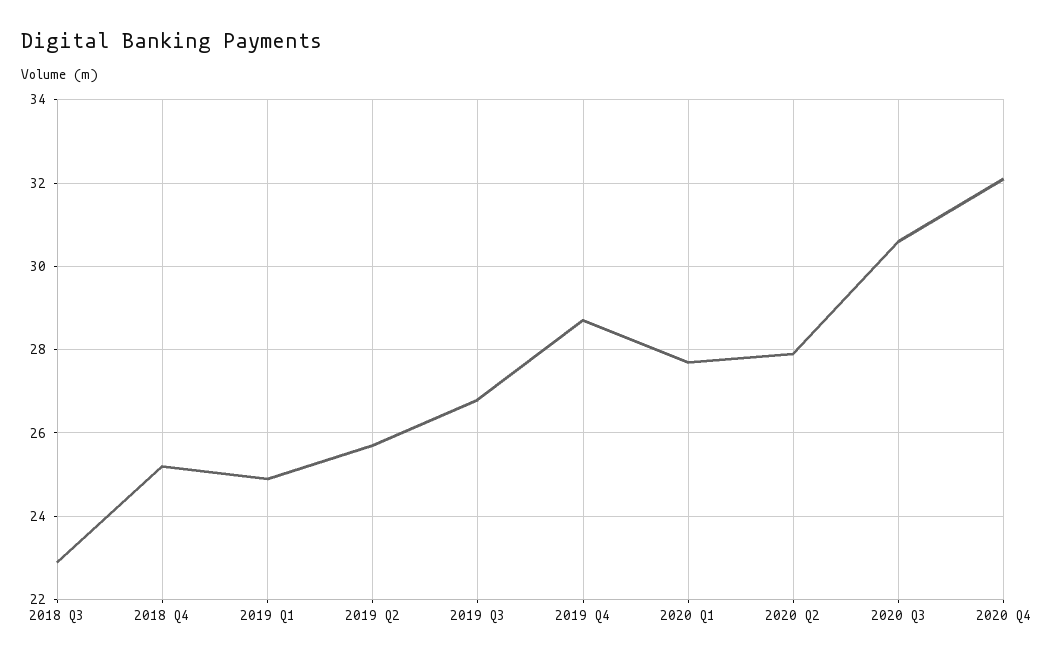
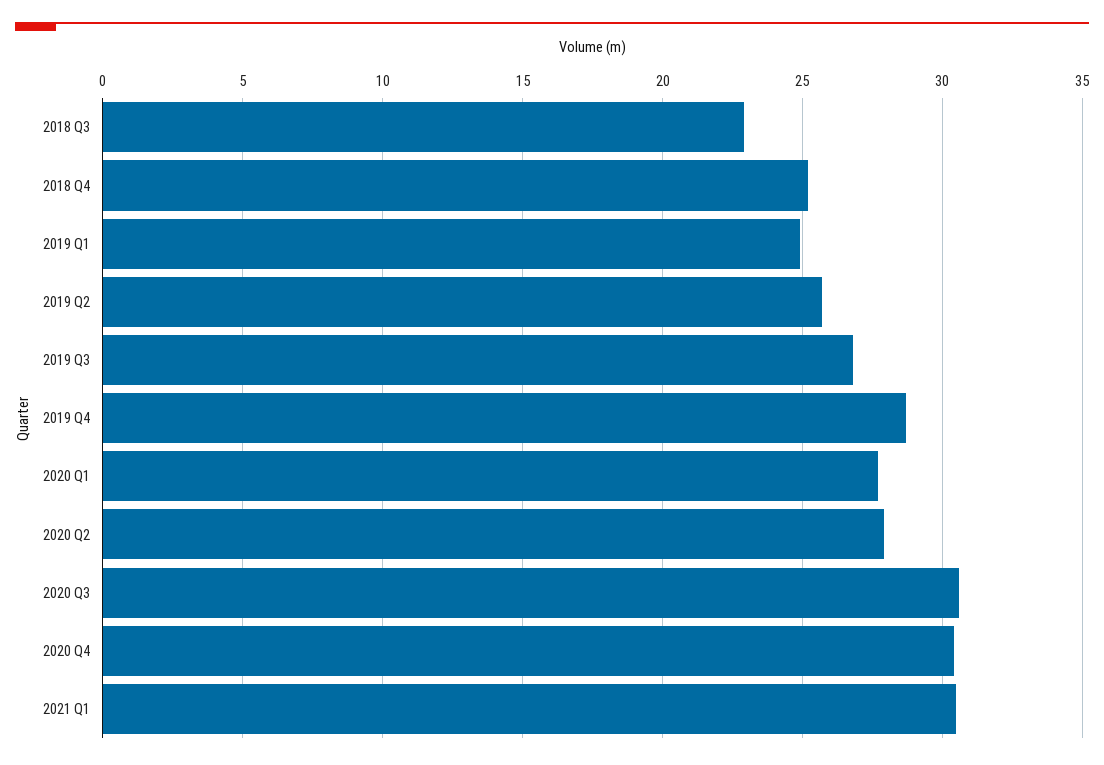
2020 Q4: 32 -> 30.5
2021 Q1: none -> 30.5

